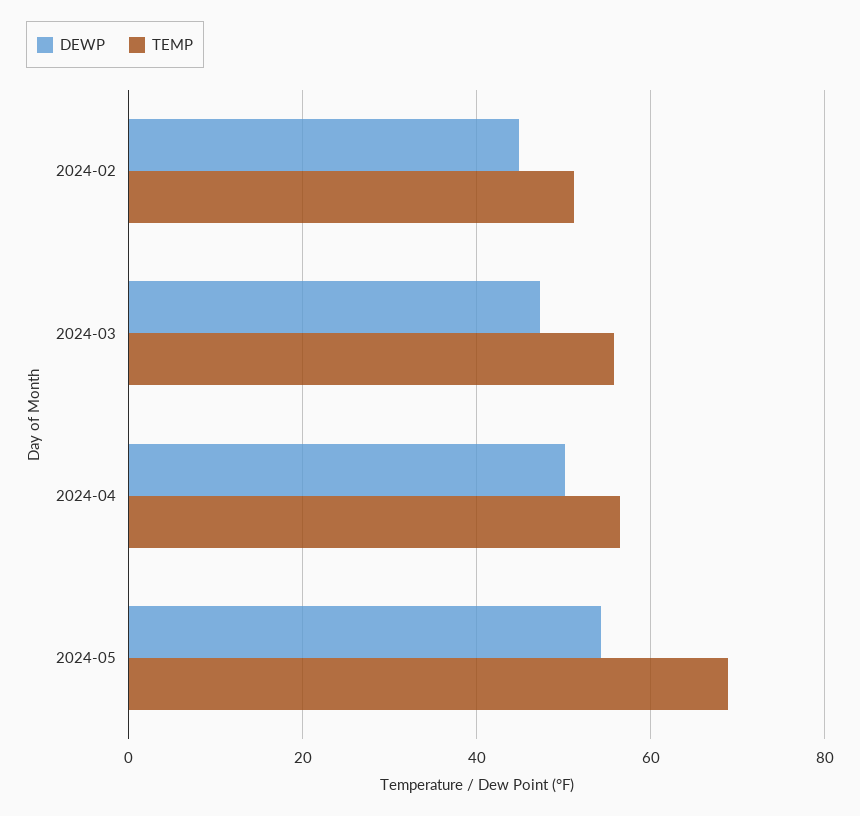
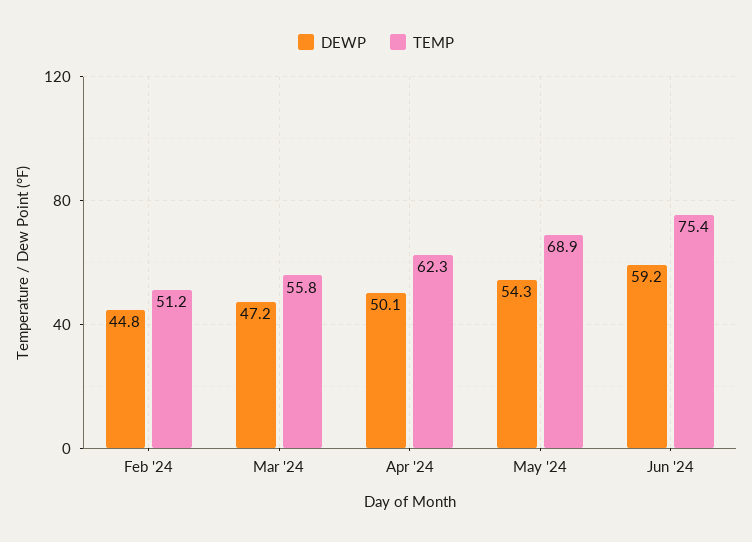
TEMP, 2024-04: 56 -> 62.3
DEWP, Jun '24: none -> 59.2
TEMP, Jun '24: none -> 75.4

